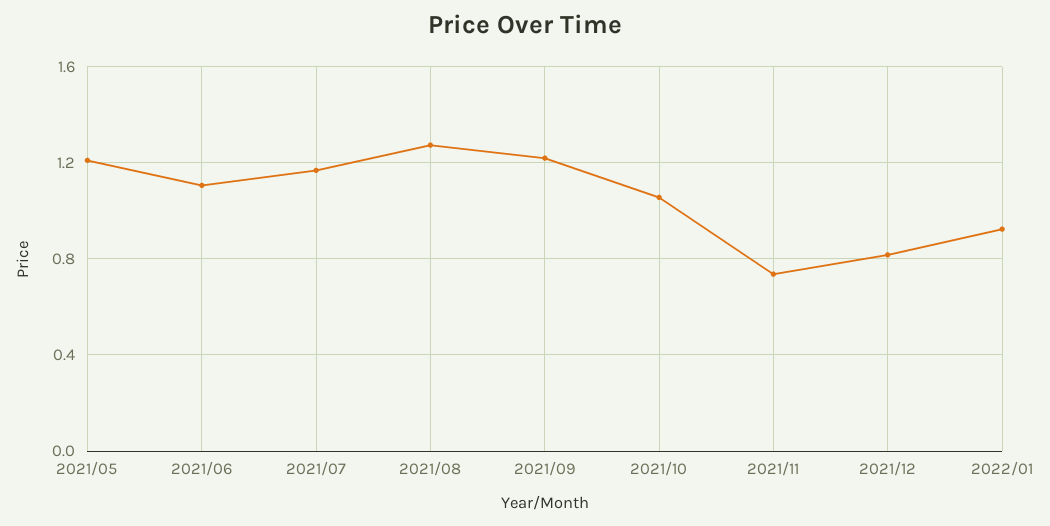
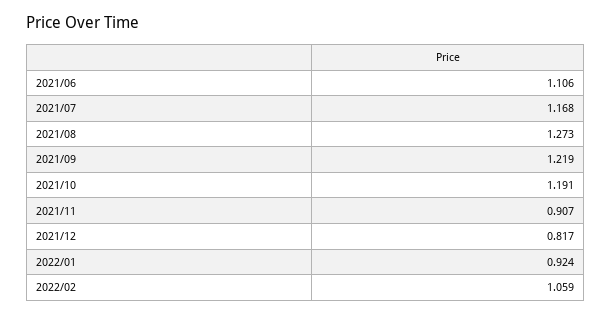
2021/05: 1.2 -> none
2021/10: 1.05 -> 1.191
2021/11: 0.75 -> 0.907
2022/02: none -> 1.059

